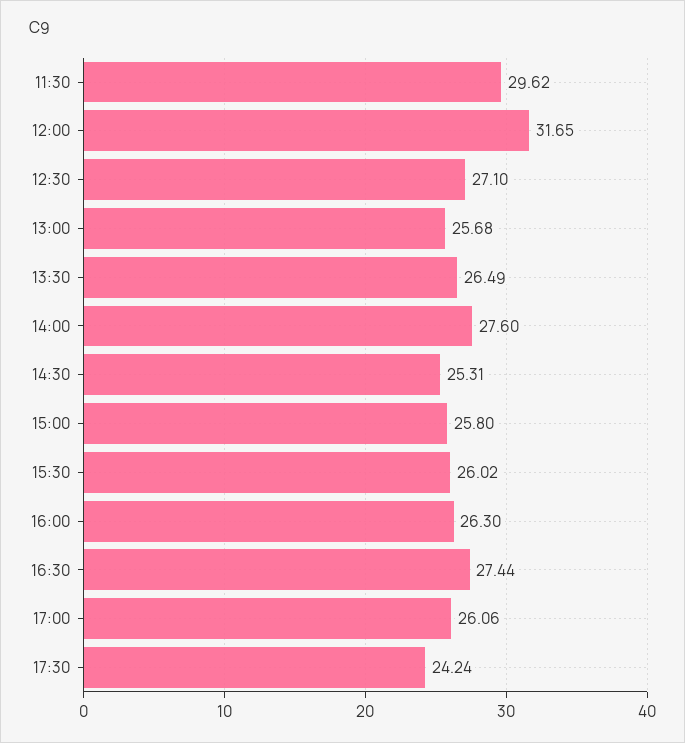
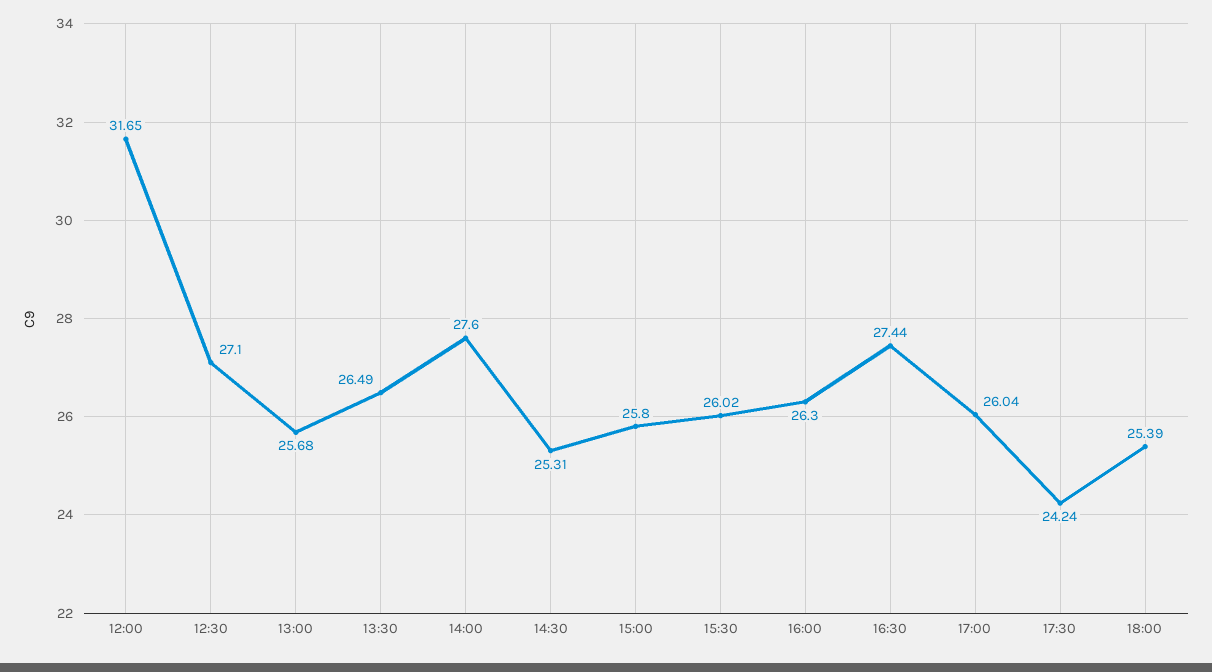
11:30: 29.62 -> none
17:00: 26.06 -> 26.04
18:00: none -> 25.39

